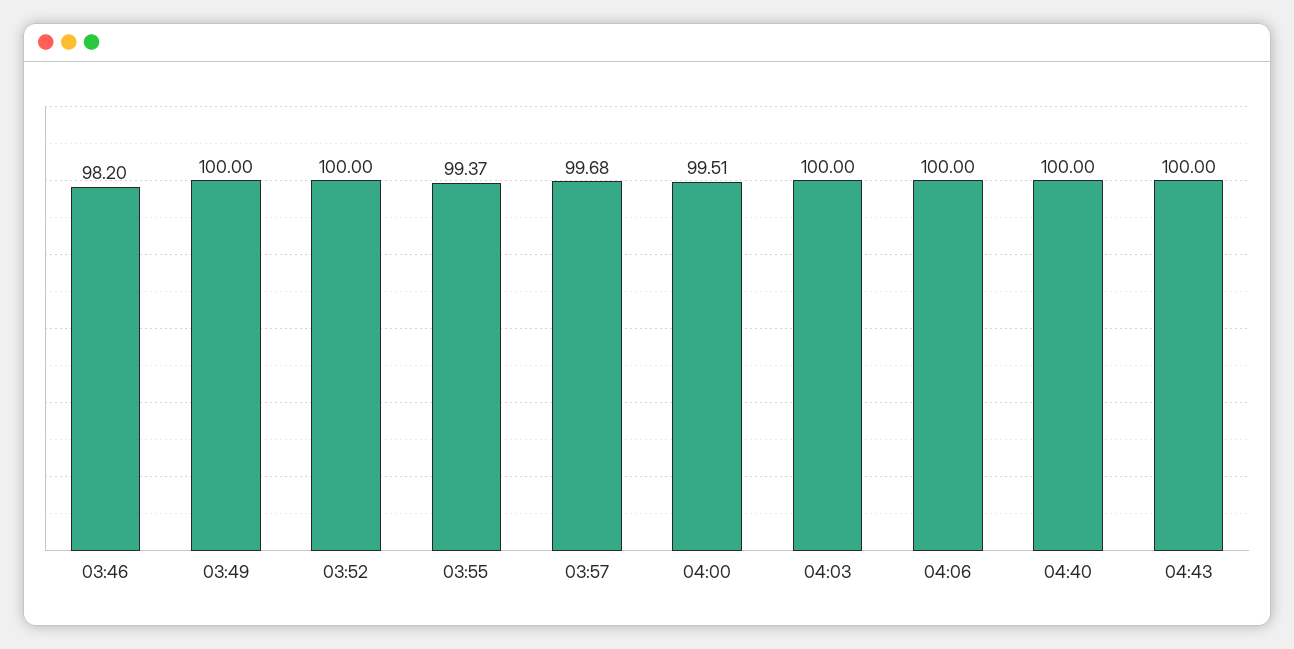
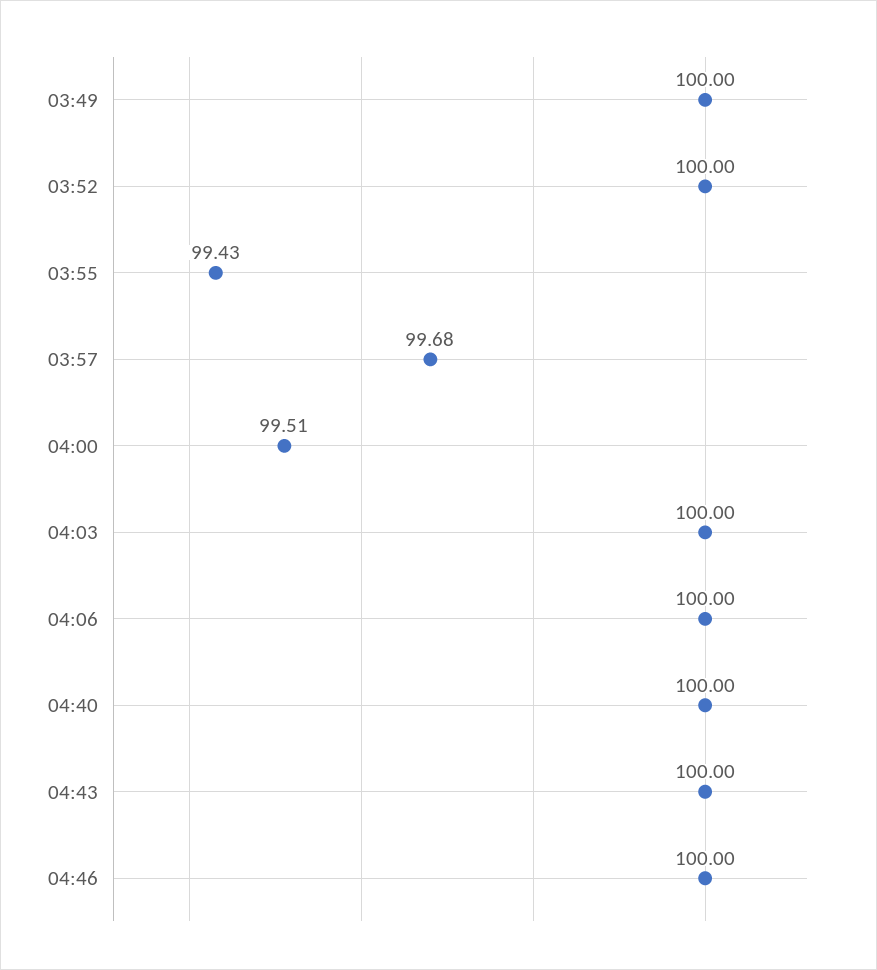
03:46: 98.2 -> none
03:55: 99.37 -> 99.43
04:46: none -> 100

